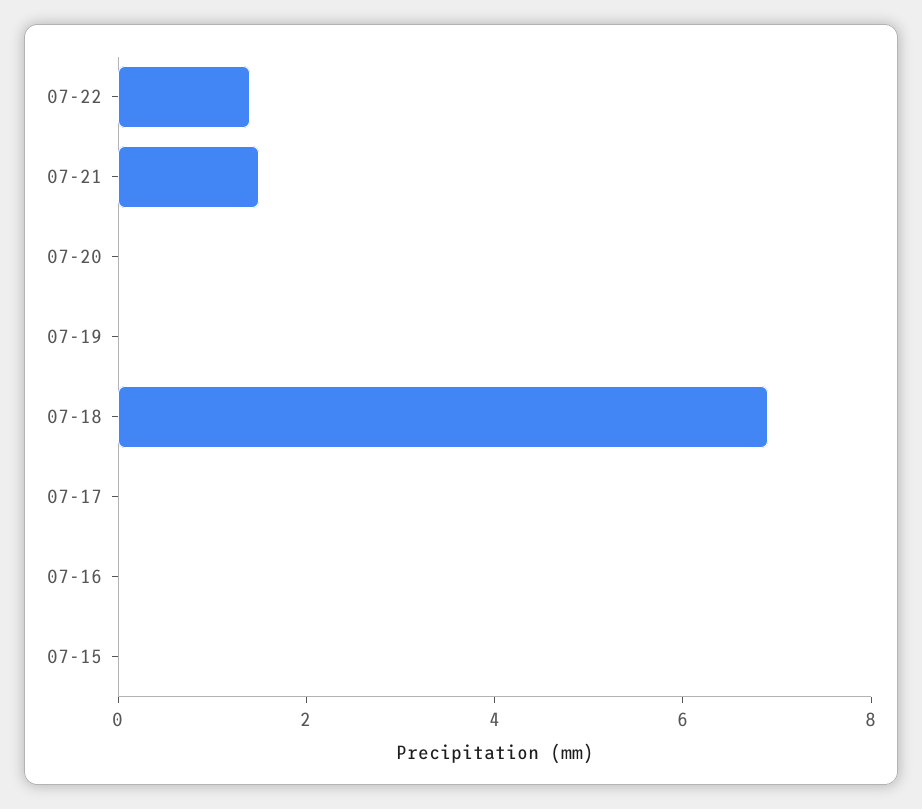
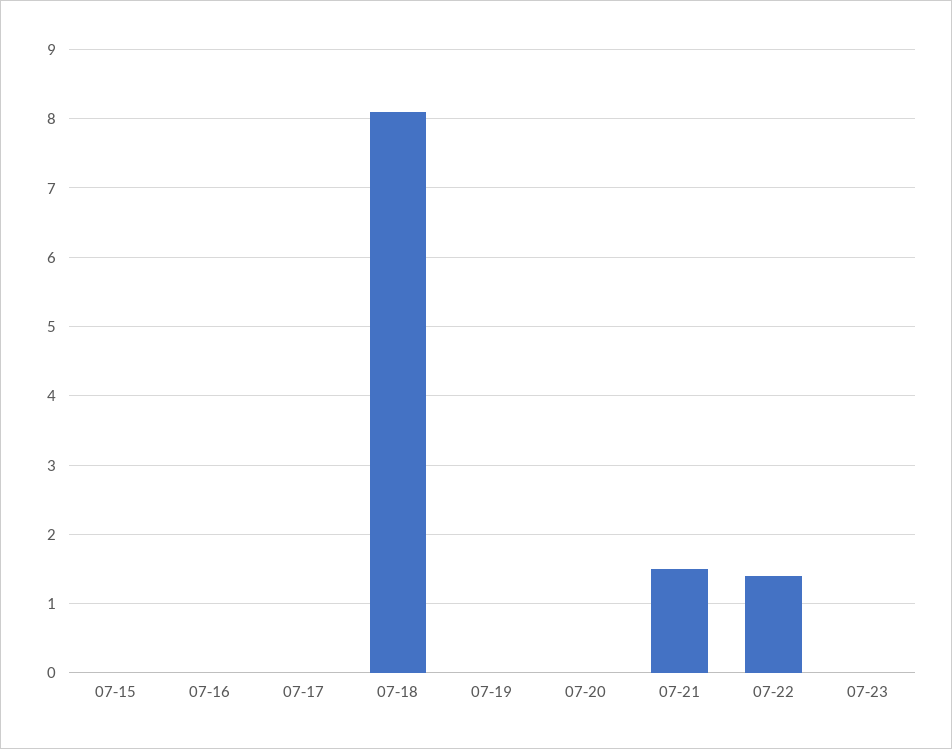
07-18: 7 -> 8.1
07-23: none -> 0

